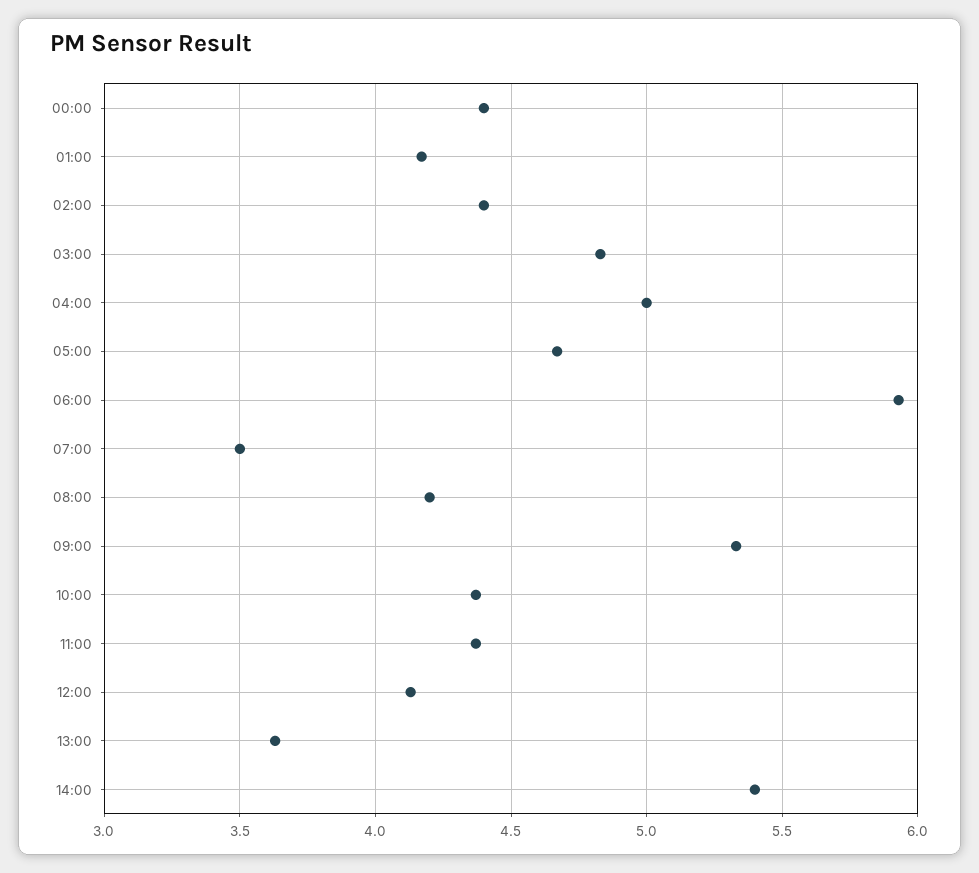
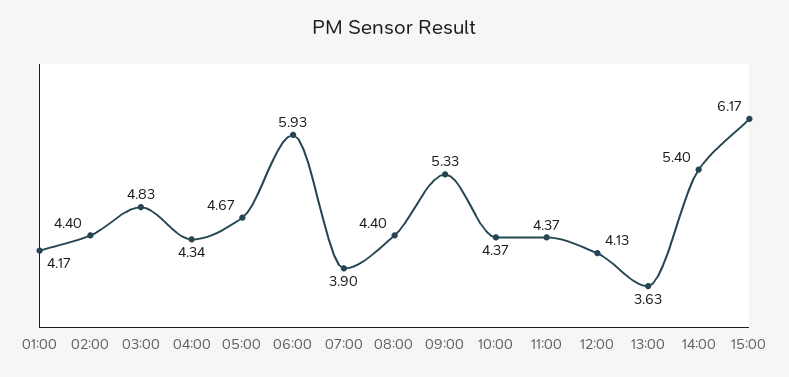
00:00: 4.4 -> none
04:00: 5 -> 4.34
07:00: 3.5 -> 3.9
08:00: 4.2 -> 4.4
15:00: none -> 6.17

